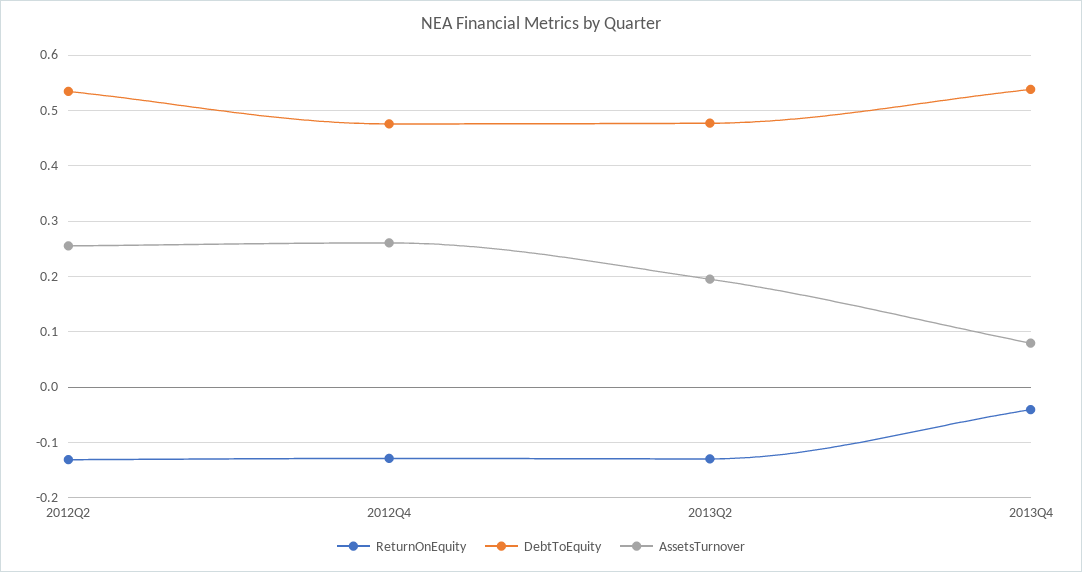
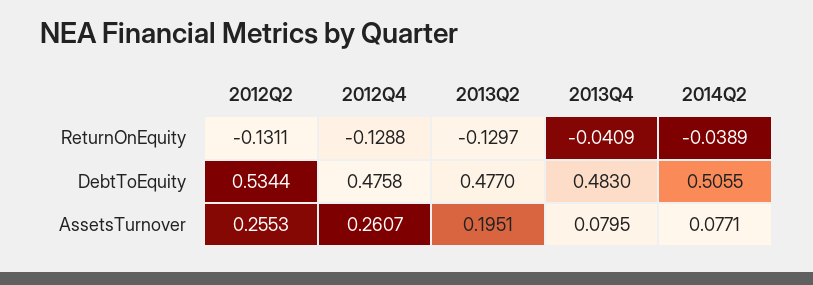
DebtToEquity, 2013Q4: 0.54 -> 0.483
ReturnOnEquity, 2014Q2: none -> -0.0389
DebtToEquity, 2014Q2: none -> 0.5055
AssetsTurnover, 2014Q2: none -> 0.0771

